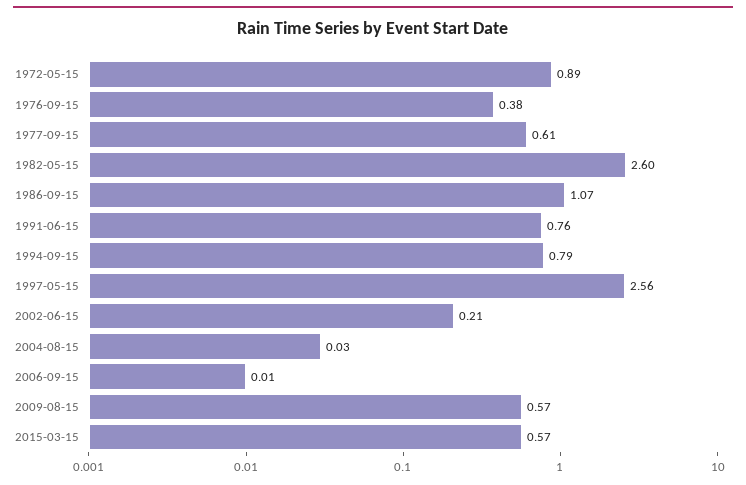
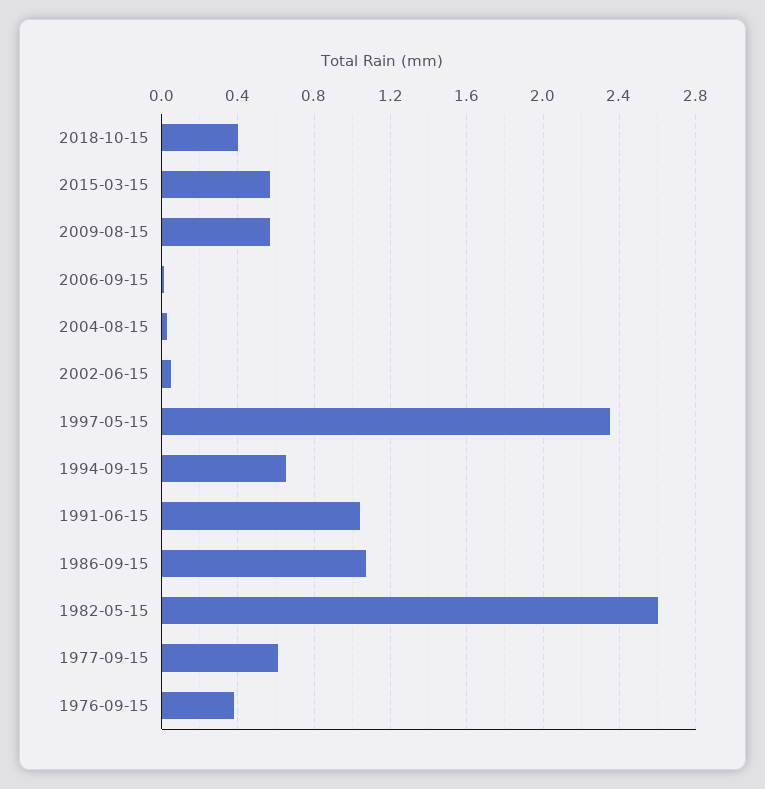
1972-05-15: 0.89 -> none
1991-06-15: 0.76 -> 1.05
1994-09-15: 0.79 -> 0.65
1997-05-15: 2.56 -> 2.35
2002-06-15: 0.21 -> 0.05
2018-10-15: none -> 0.4

